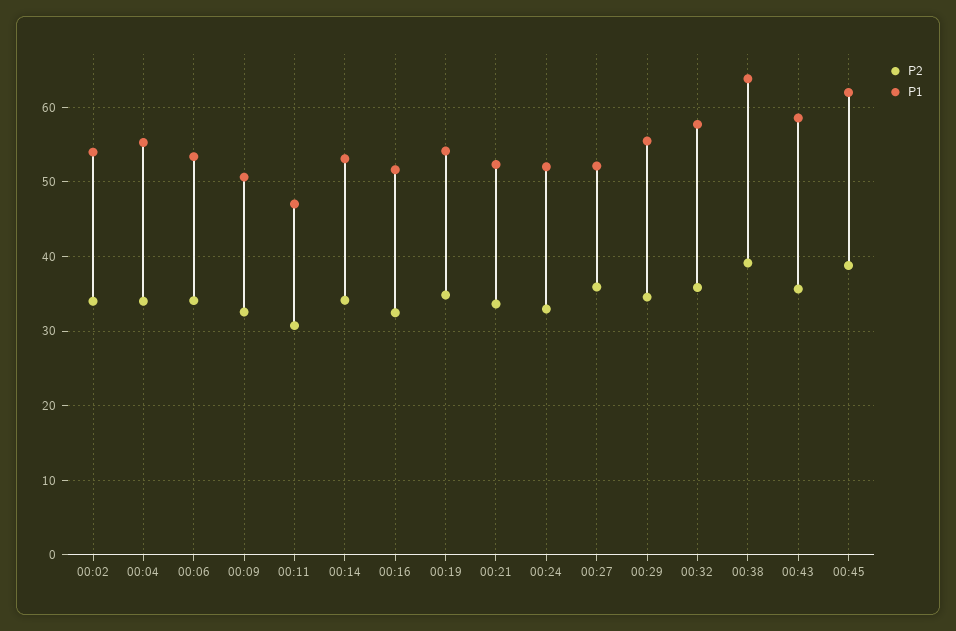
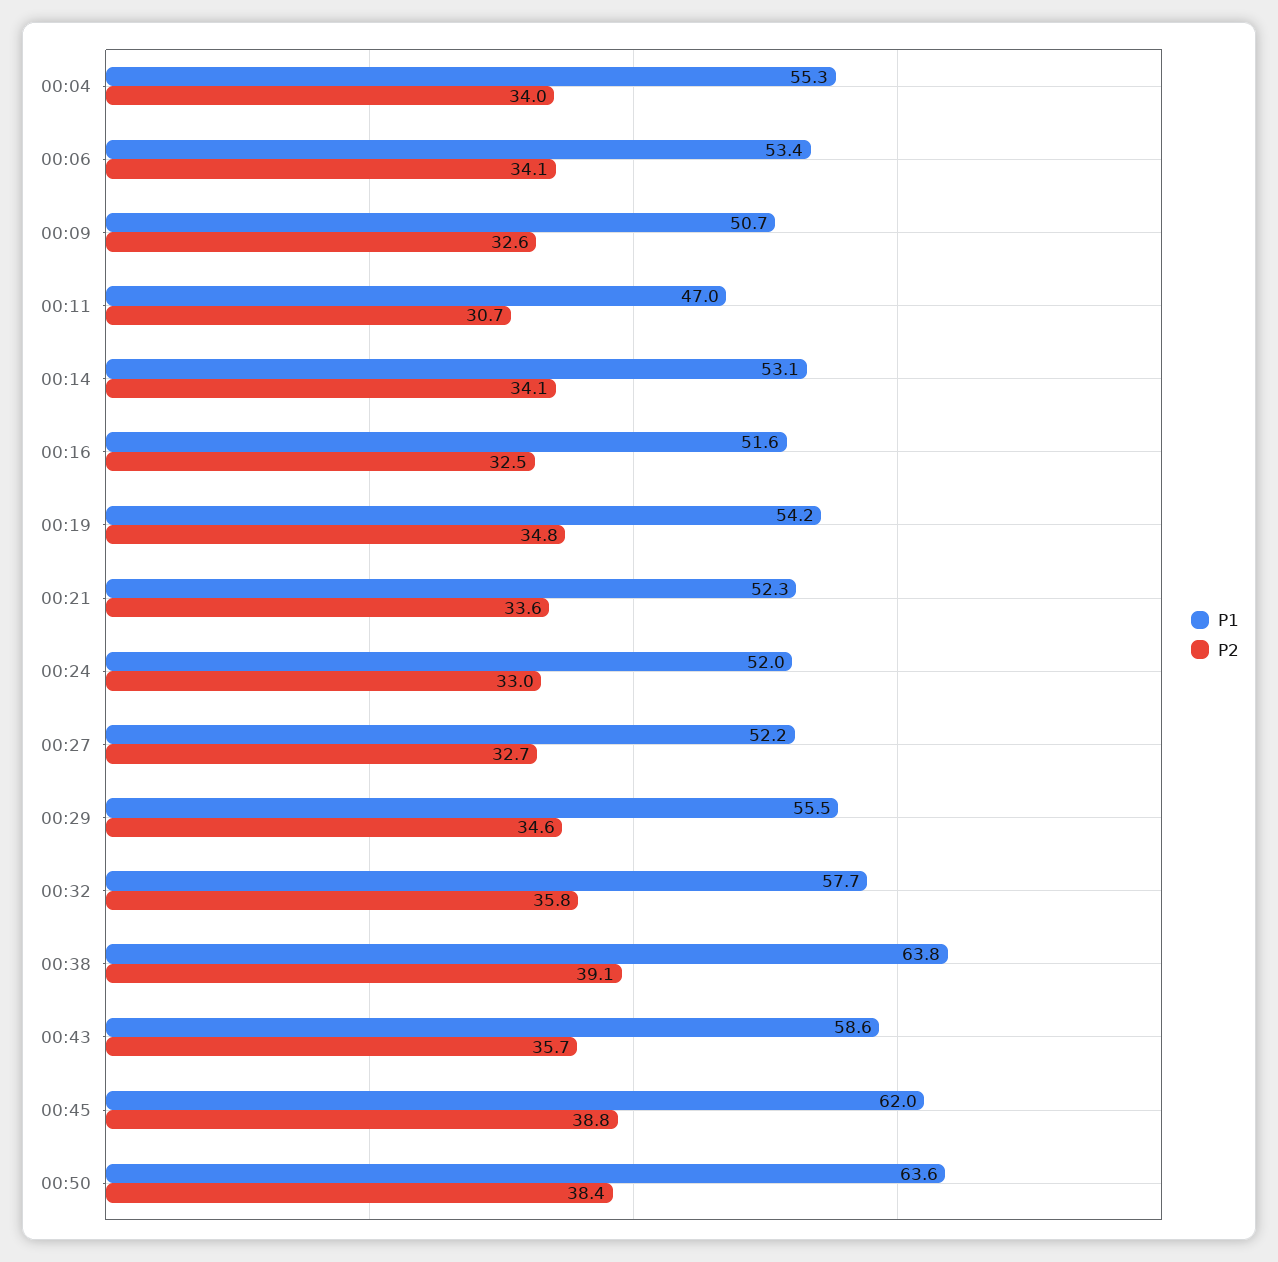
P2, 00:02: 34 -> none
P1, 00:02: 54 -> none
P2, 00:27: 36 -> 32.7
P1, 00:50: none -> 63.6
P2, 00:50: none -> 38.4

